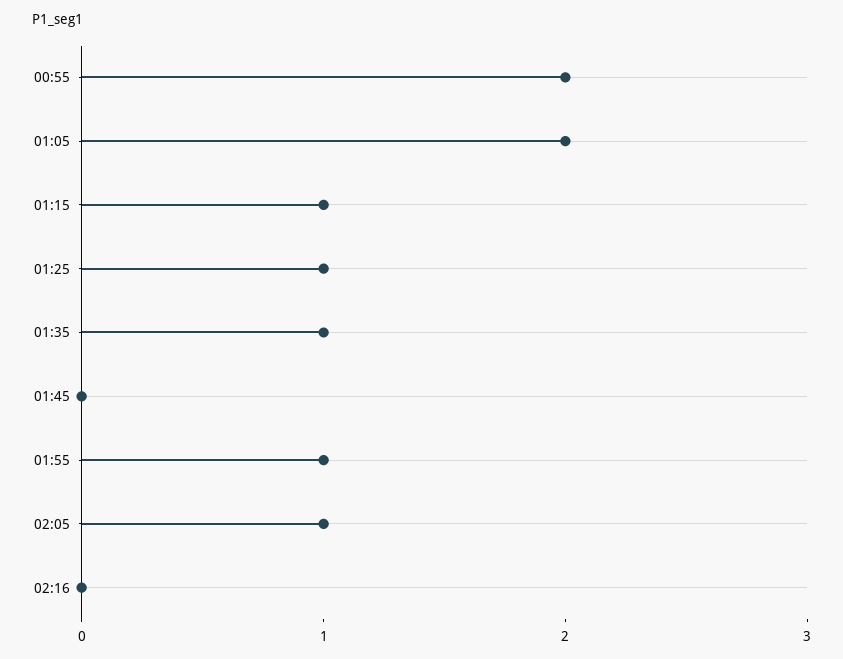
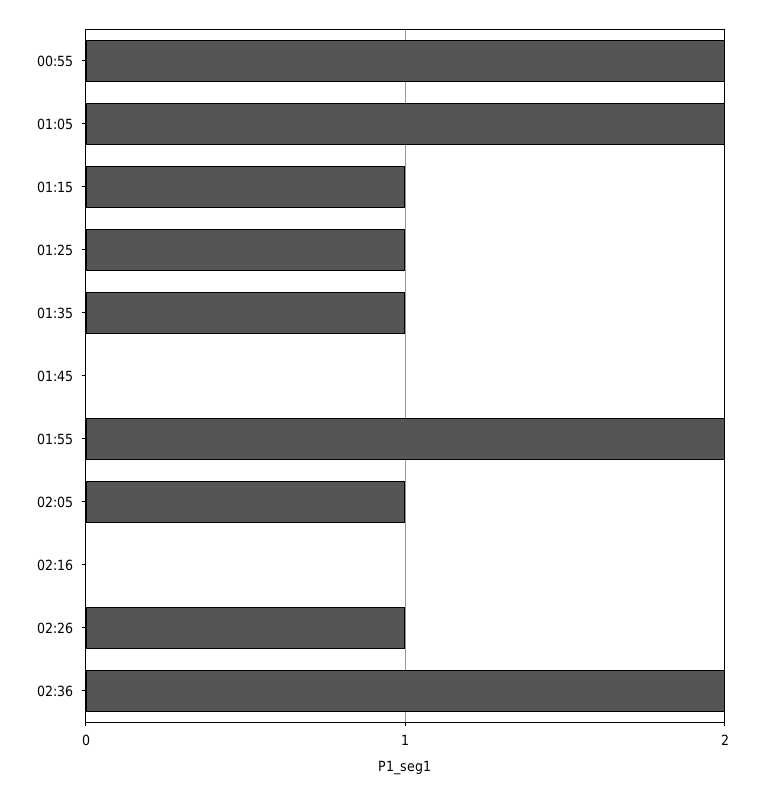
01:55: 1 -> 2
02:26: none -> 1
02:36: none -> 2

